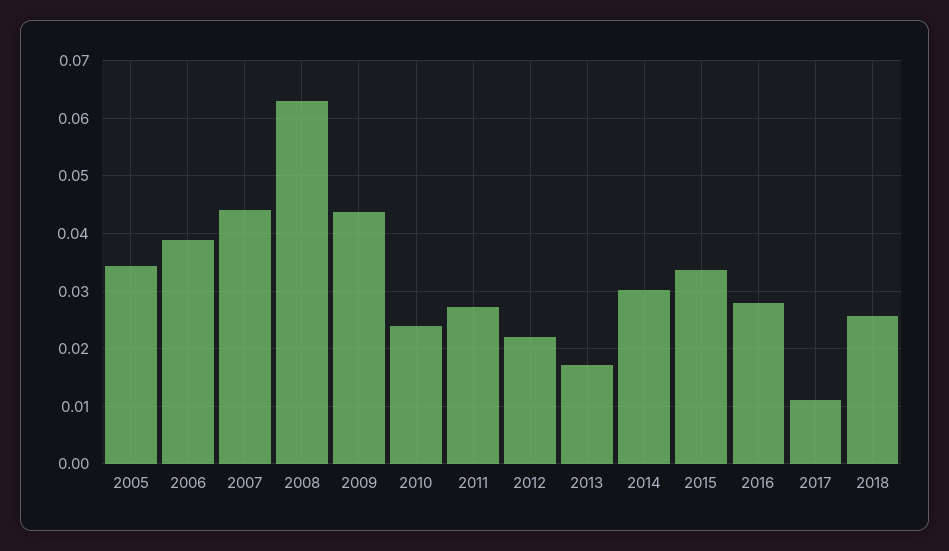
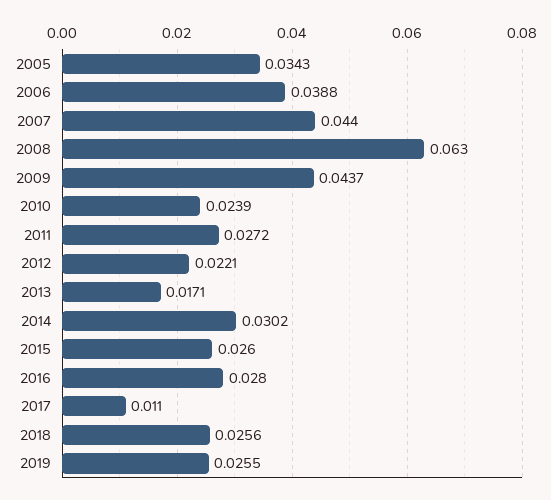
2015: 0.034 -> 0.026
2019: none -> 0.0255

